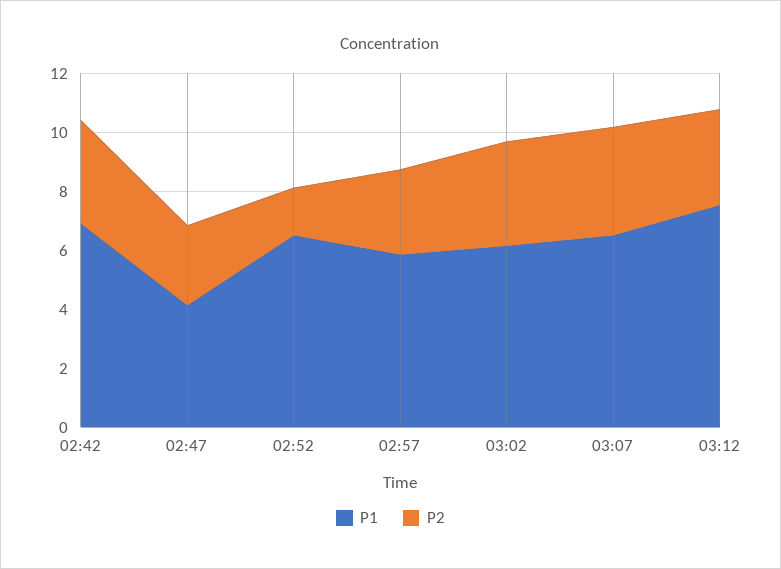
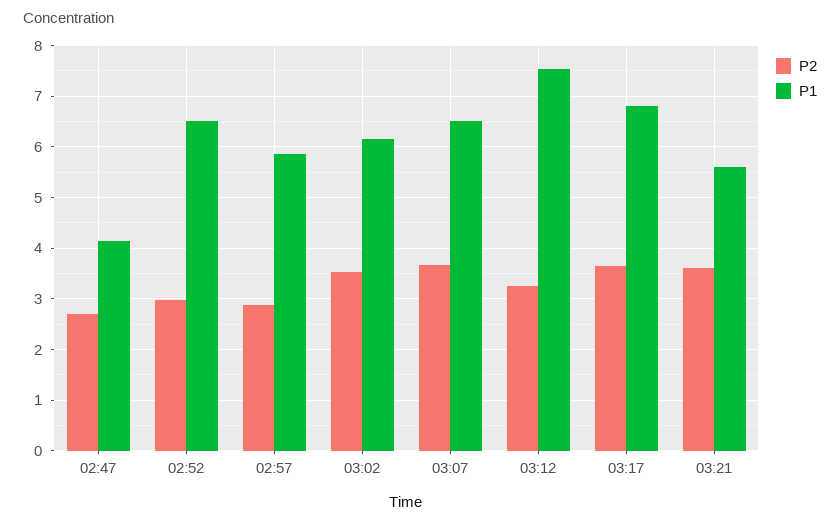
P1, 02:42: 7 -> none
P2, 02:42: 3.5 -> none
P2, 02:52: 1.5 -> 3
P2, 03:17: none -> 3.6
P1, 03:17: none -> 6.8
P2, 03:21: none -> 3.6
P1, 03:21: none -> 5.6

